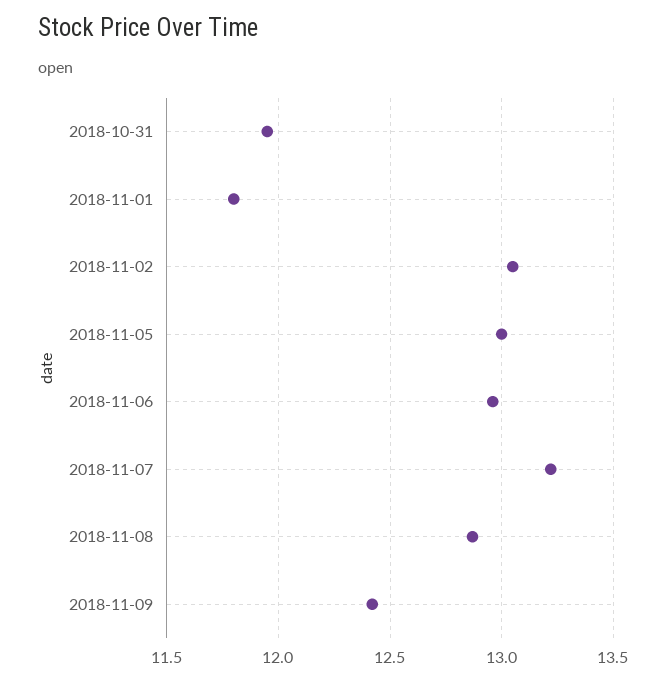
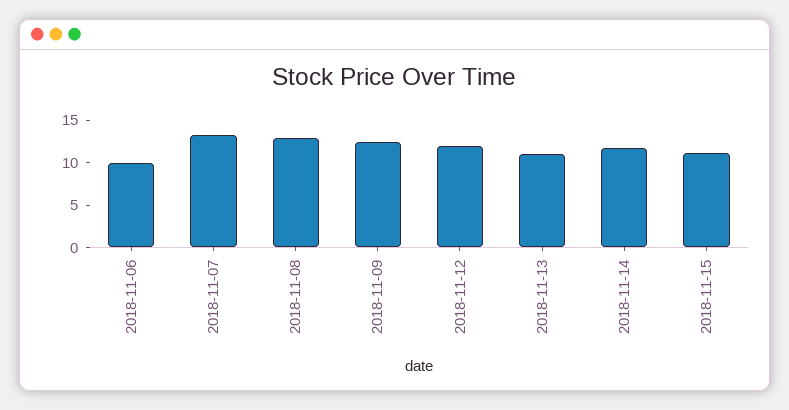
2018-10-31: 11.95 -> none
2018-11-01: 11.8 -> none
2018-11-02: 13.05 -> none
2018-11-05: 13 -> none
2018-11-06: 12.95 -> 10
2018-11-12: none -> 12
2018-11-13: none -> 11
2018-11-14: none -> 12
2018-11-15: none -> 11

